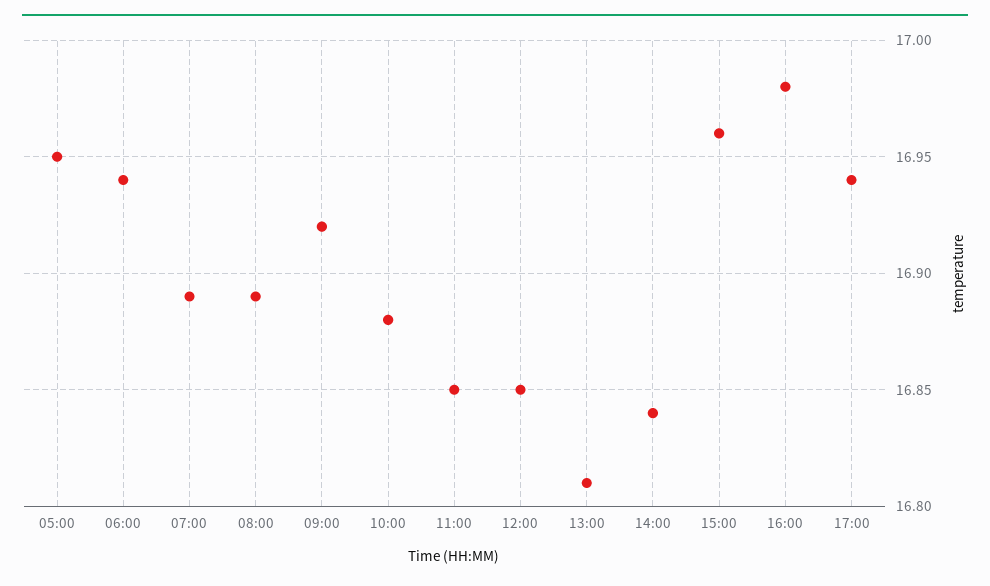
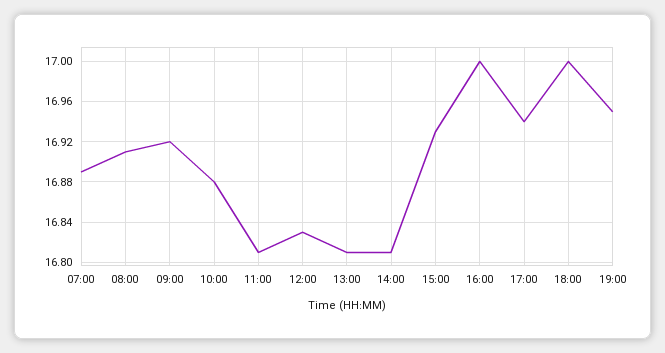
05:00: 16.95 -> none
06:00: 16.94 -> none
08:00: 16.89 -> 16.91
11:00: 16.85 -> 16.81
12:00: 16.85 -> 16.83
14:00: 16.84 -> 16.81
15:00: 16.96 -> 16.93
16:00: 16.98 -> 17
18:00: none -> 17
19:00: none -> 16.95

